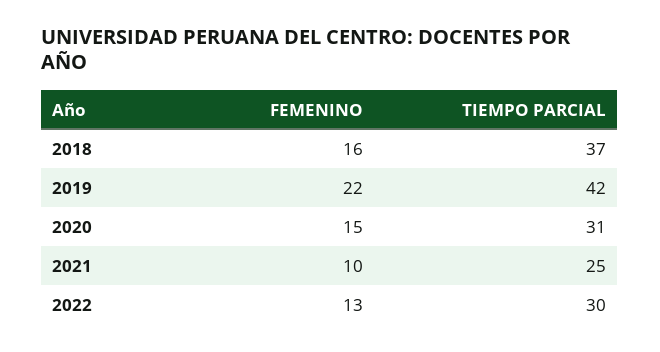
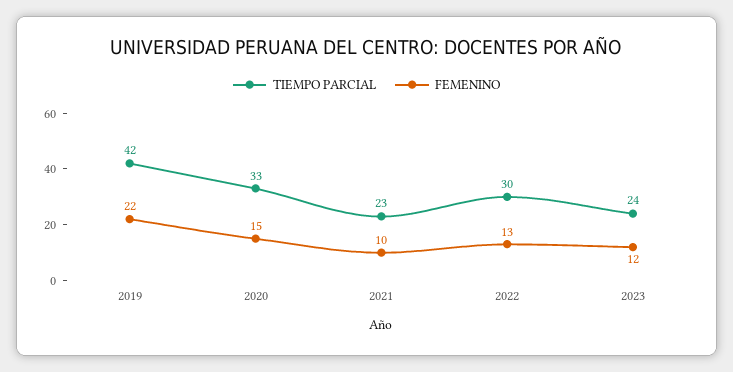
FEMENINO, 2018: 16 -> none
TIEMPO PARCIAL, 2018: 37 -> none
TIEMPO PARCIAL, 2020: 31 -> 33
TIEMPO PARCIAL, 2021: 25 -> 23
TIEMPO PARCIAL, 2023: none -> 24
FEMENINO, 2023: none -> 12

